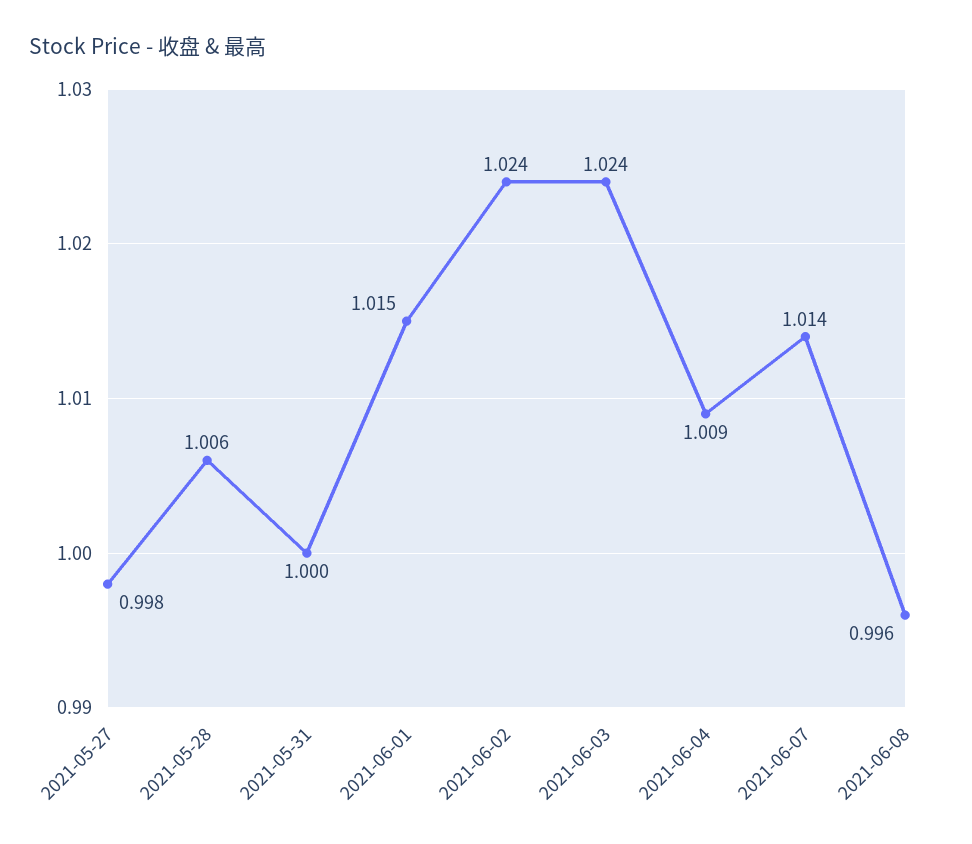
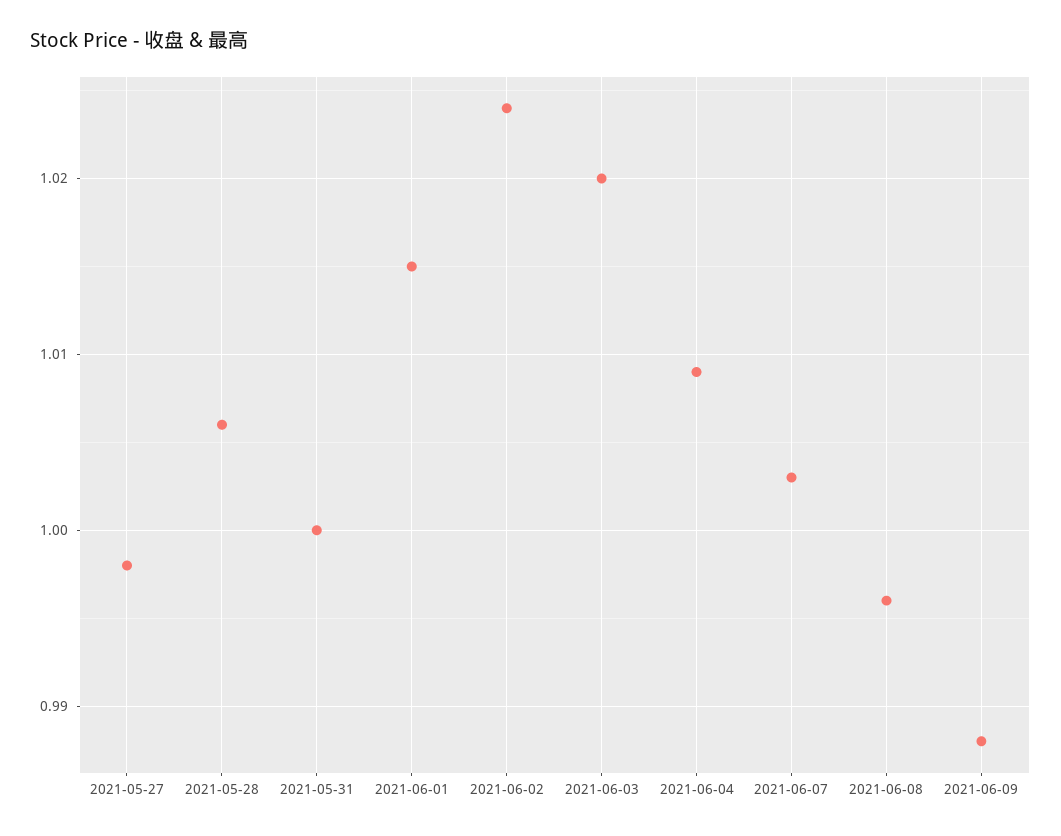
2021-06-03: 1.024 -> 1.02
2021-06-07: 1.014 -> 1.003
2021-06-09: none -> 0.988

